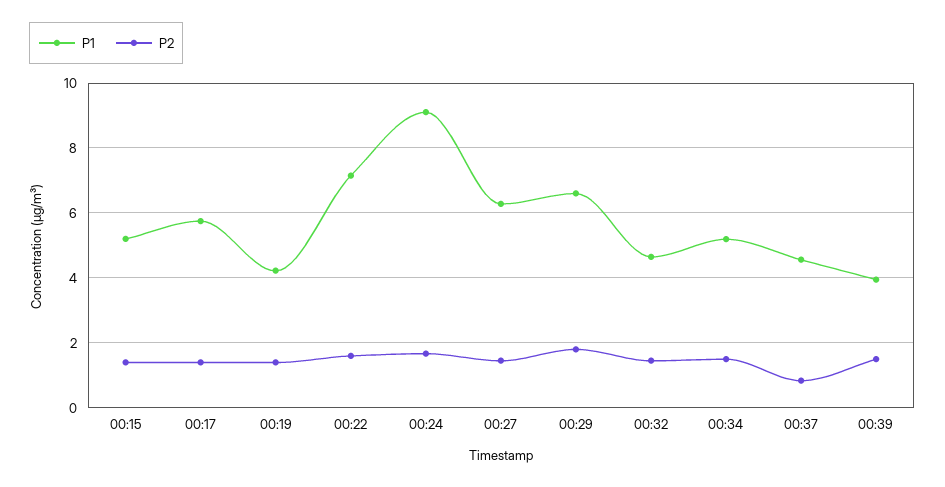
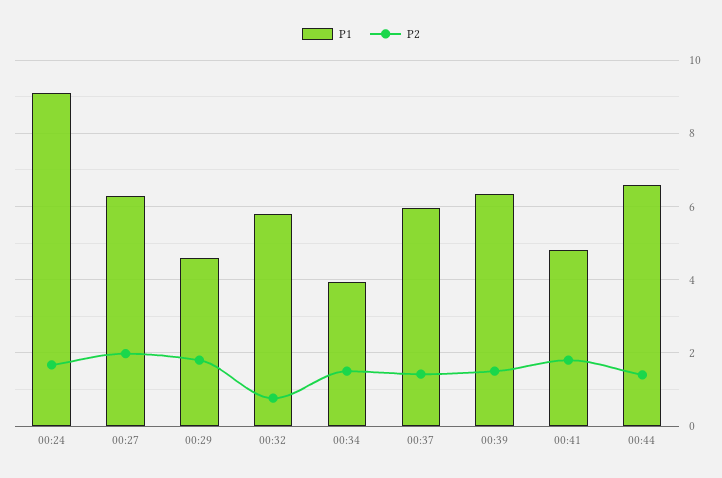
P1, 00:15: 5.2 -> none
P2, 00:15: 1.4 -> none
P1, 00:17: 5.8 -> none
P2, 00:17: 1.4 -> none
P1, 00:19: 4.2 -> none
P2, 00:19: 1.4 -> none
P1, 00:22: 7.2 -> none
P2, 00:22: 1.6 -> none
P2, 00:27: 1.4 -> 2
P1, 00:29: 6.6 -> 4.6
P1, 00:32: 4.6 -> 5.8
P2, 00:32: 1.4 -> 0.8
P1, 00:34: 5.2 -> 4
P1, 00:37: 4.6 -> 6
P2, 00:37: 0.8 -> 1.4
P1, 00:39: 4 -> 6.4
P1, 00:41: none -> 4.8
P2, 00:41: none -> 1.8
P1, 00:44: none -> 6.6
P2, 00:44: none -> 1.4

